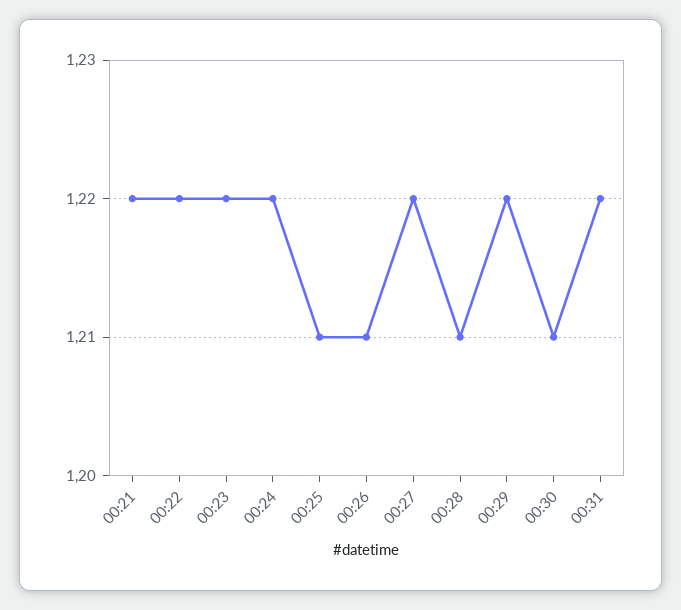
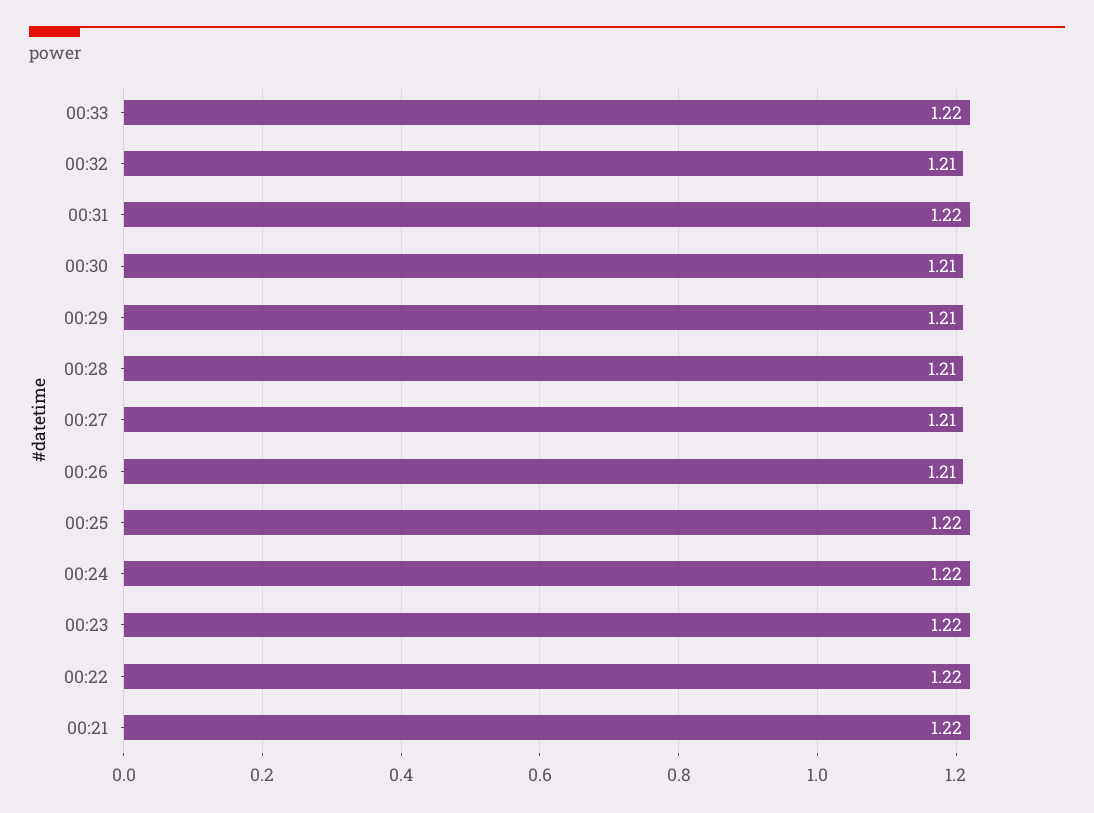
00:25: 1.21 -> 1.22
00:27: 1.22 -> 1.21
00:29: 1.22 -> 1.21
00:33: none -> 1.22
00:32: none -> 1.21

